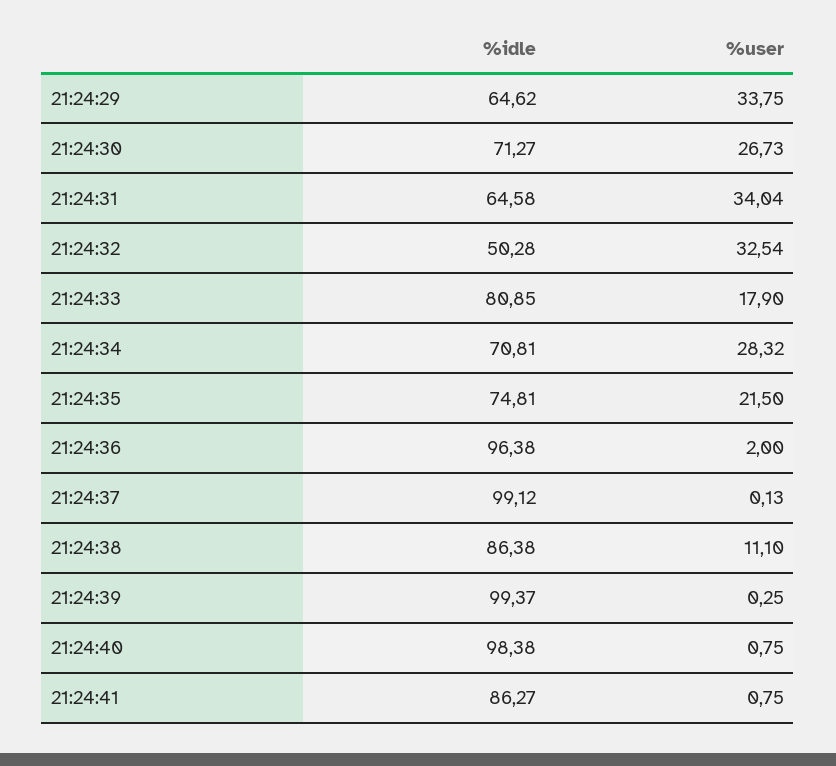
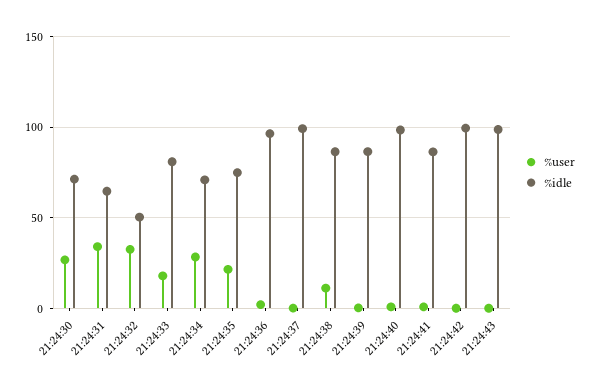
%idle, 21:24:29: 64.62 -> none
%user, 21:24:29: 33.75 -> none
%idle, 21:24:39: 99.37 -> 85
%user, 21:24:42: none -> 0
%idle, 21:24:42: none -> 100
%user, 21:24:43: none -> 0
%idle, 21:24:43: none -> 100

